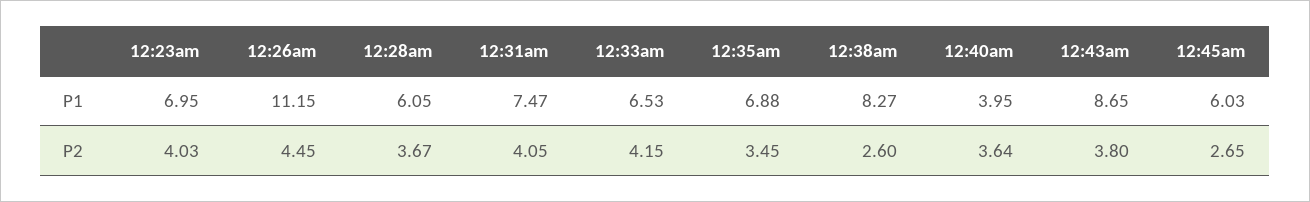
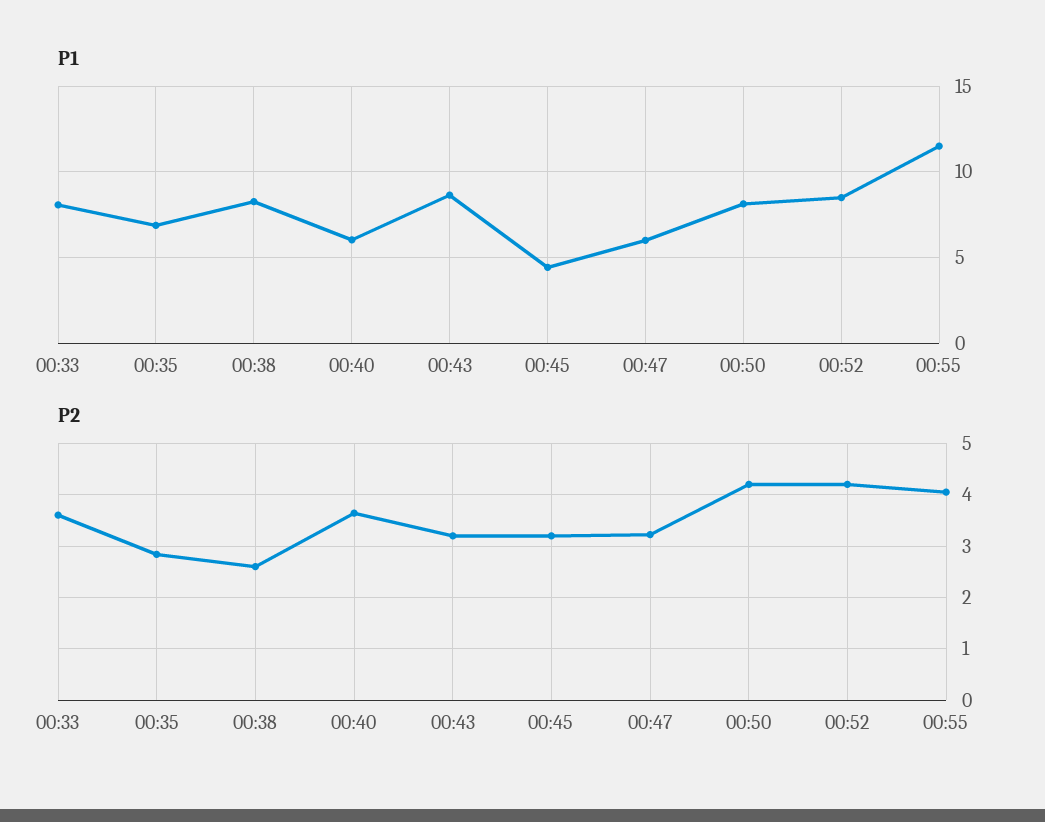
P1, 12:23am: 6.95 -> none
P1, 12:26am: 11.15 -> none
P1, 12:28am: 6.05 -> none
P1, 12:31am: 7.47 -> none
P1, 12:33am: 6.53 -> 8
P1, 12:40am: 3.95 -> 6
P1, 12:45am: 6.03 -> 4.5
P2, 12:23am: 4.03 -> none
P2, 12:26am: 4.45 -> none
P2, 12:28am: 3.67 -> none
P2, 12:31am: 4.05 -> none
P2, 12:33am: 4.15 -> 3.6
P2, 12:35am: 3.45 -> 2.8
P2, 12:43am: 3.8 -> 3.2
P2, 12:45am: 2.65 -> 3.2
P1, 00:47: none -> 6
P1, 00:50: none -> 8
P1, 00:52: none -> 8.5
P1, 00:55: none -> 11.5
P2, 00:47: none -> 3.2
P2, 00:50: none -> 4.2
P2, 00:52: none -> 4.2
P2, 00:55: none -> 4

